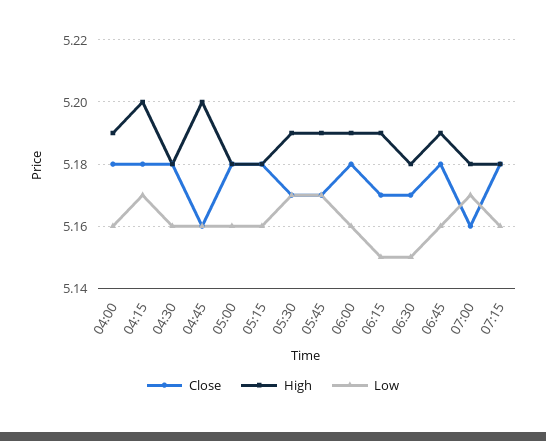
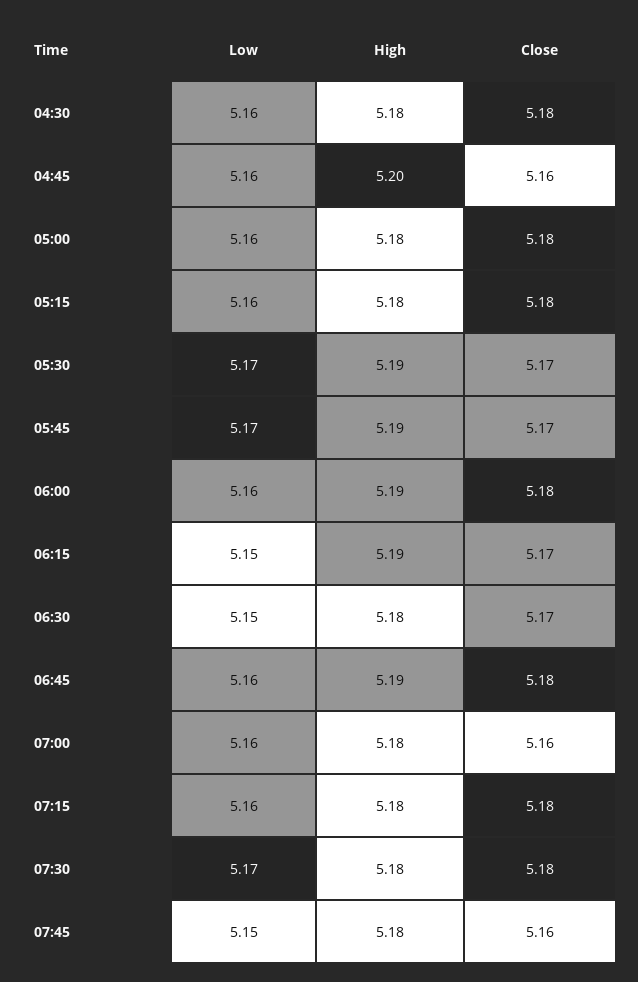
Close, 04:00: 5.18 -> none
High, 04:00: 5.19 -> none
Low, 04:00: 5.16 -> none
Close, 04:15: 5.18 -> none
High, 04:15: 5.2 -> none
Low, 04:15: 5.17 -> none
Low, 07:00: 5.17 -> 5.16
Low, 07:30: none -> 5.17
High, 07:30: none -> 5.18
Close, 07:30: none -> 5.18
Low, 07:45: none -> 5.15
High, 07:45: none -> 5.18
Close, 07:45: none -> 5.16

